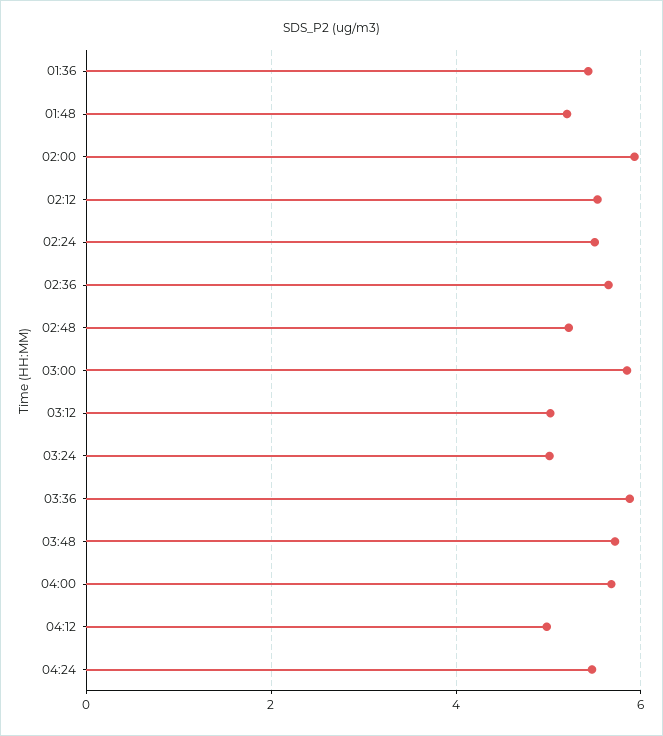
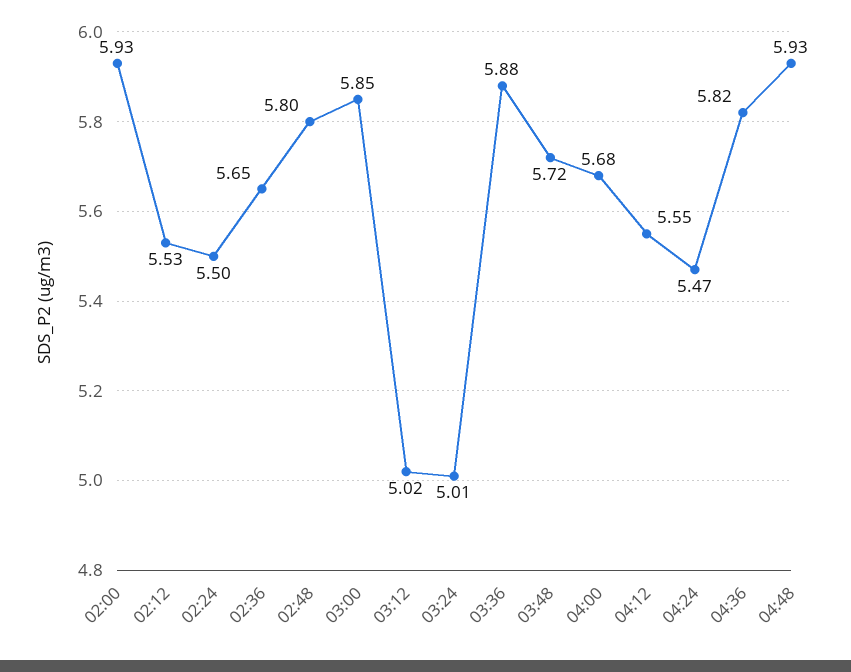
01:36: 5.4 -> none
01:48: 5.2 -> none
02:48: 5.2 -> 5.8
04:12: 5 -> 5.55
04:36: none -> 5.82
04:48: none -> 5.93

